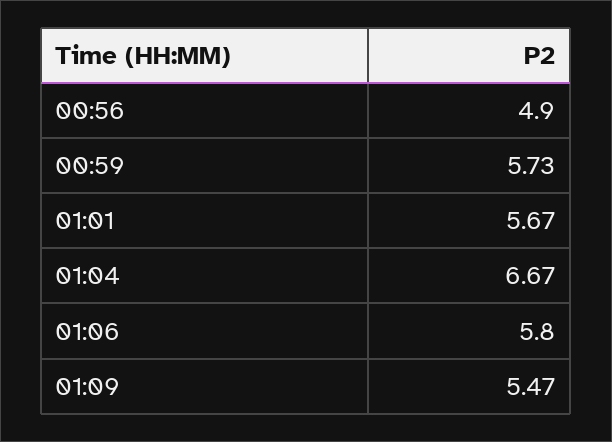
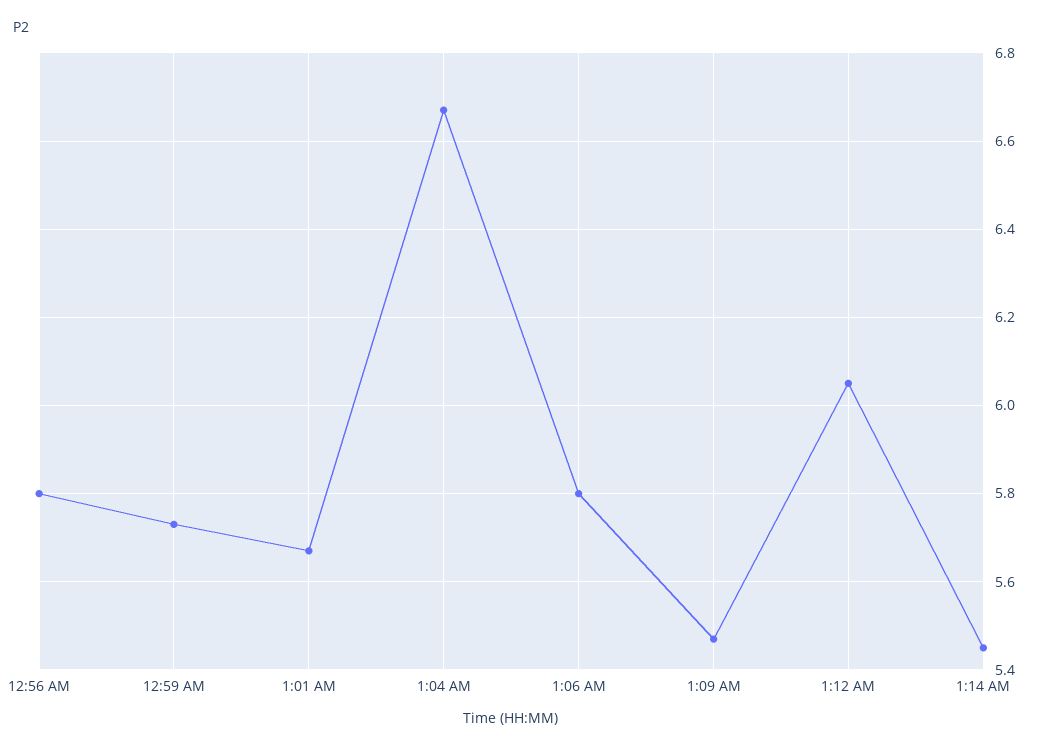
00:56: 4.9 -> 5.8
1:12 AM: none -> 6.05
1:14 AM: none -> 5.45

